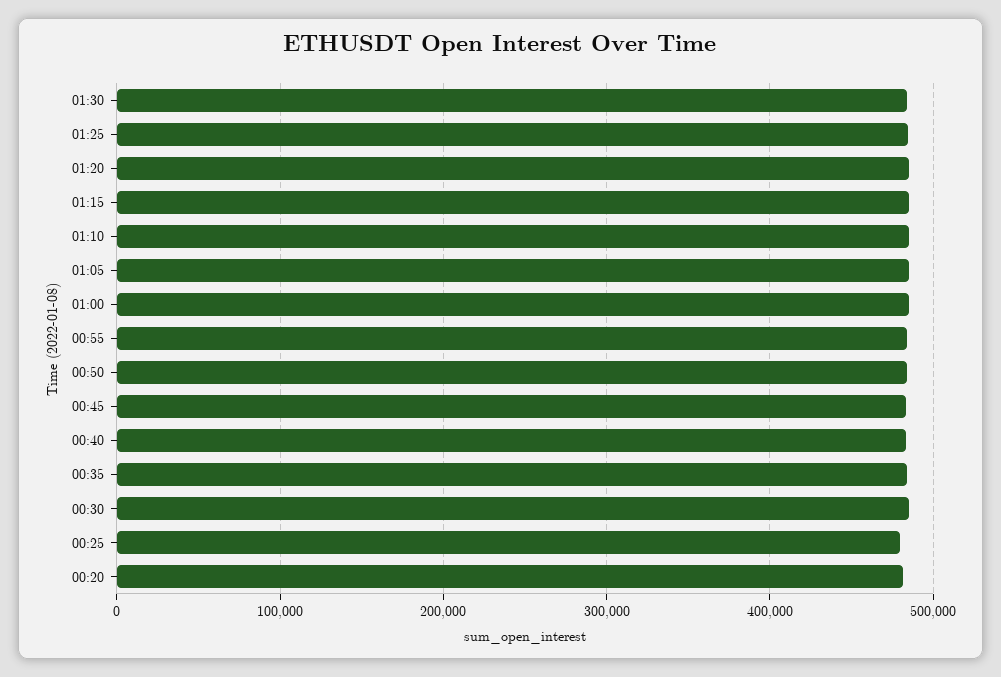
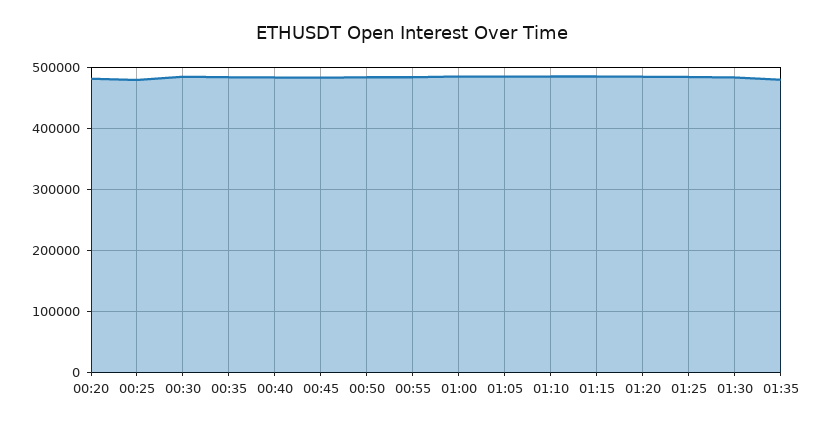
01:35: none -> 480000

